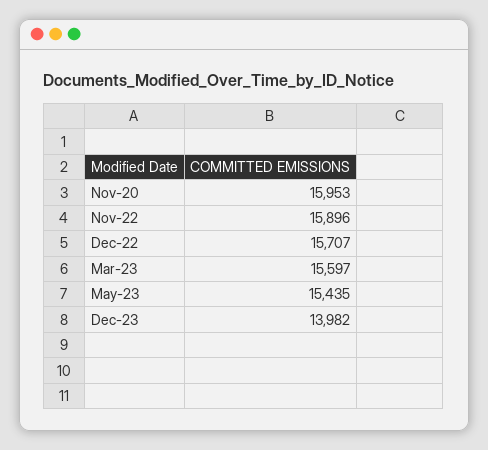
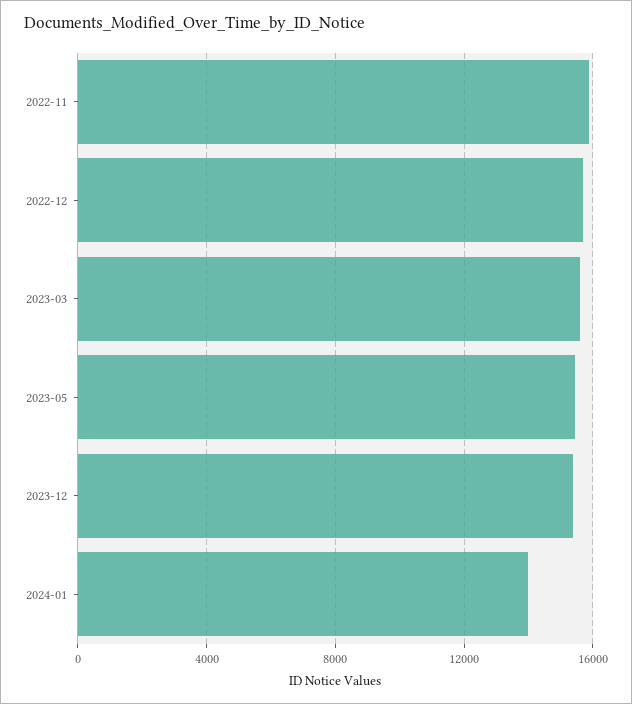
Nov-20: 15953 -> none
Dec-23: 13982 -> 15500
2024-01: none -> 14000

